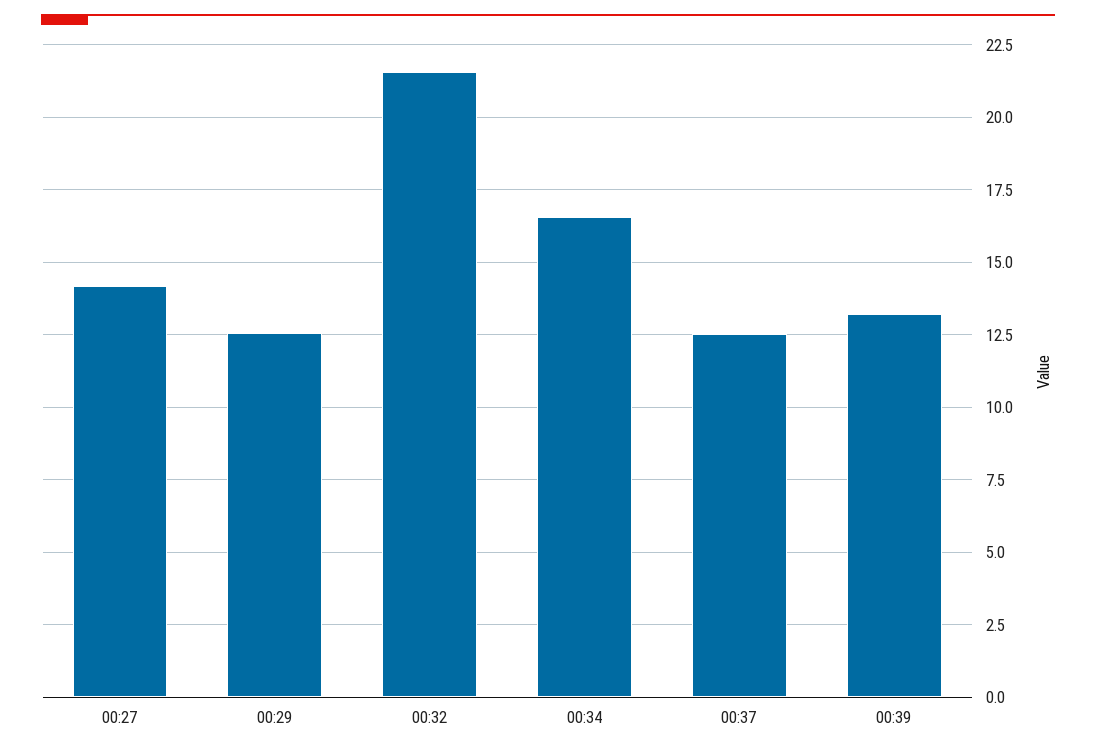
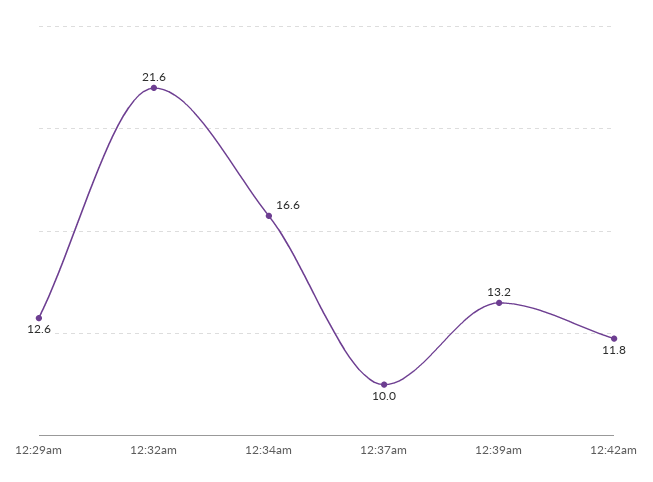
00:27: 14.25 -> none
00:37: 12.5 -> 10
12:42am: none -> 11.8

